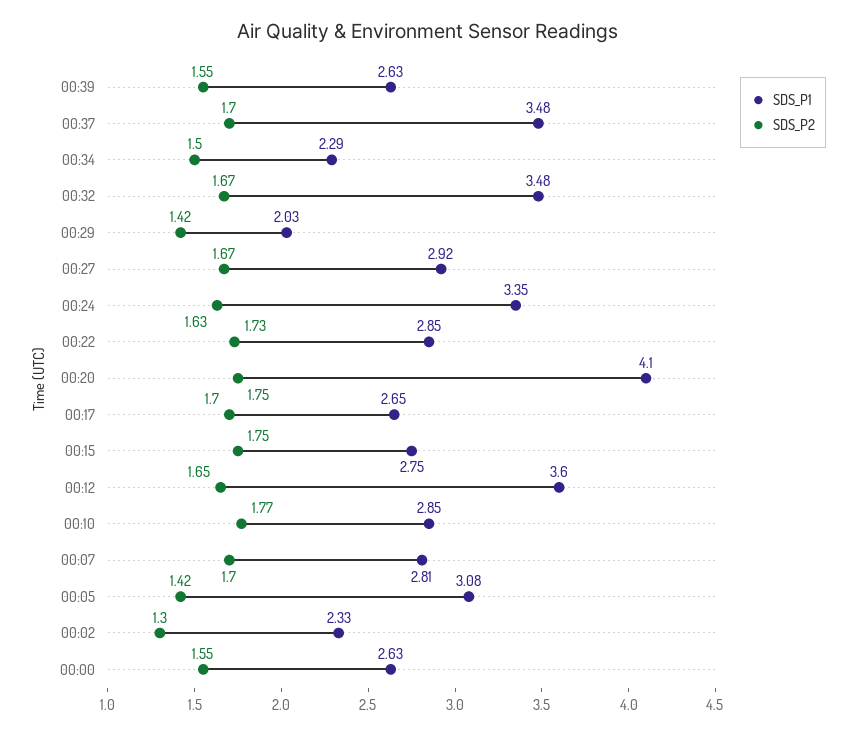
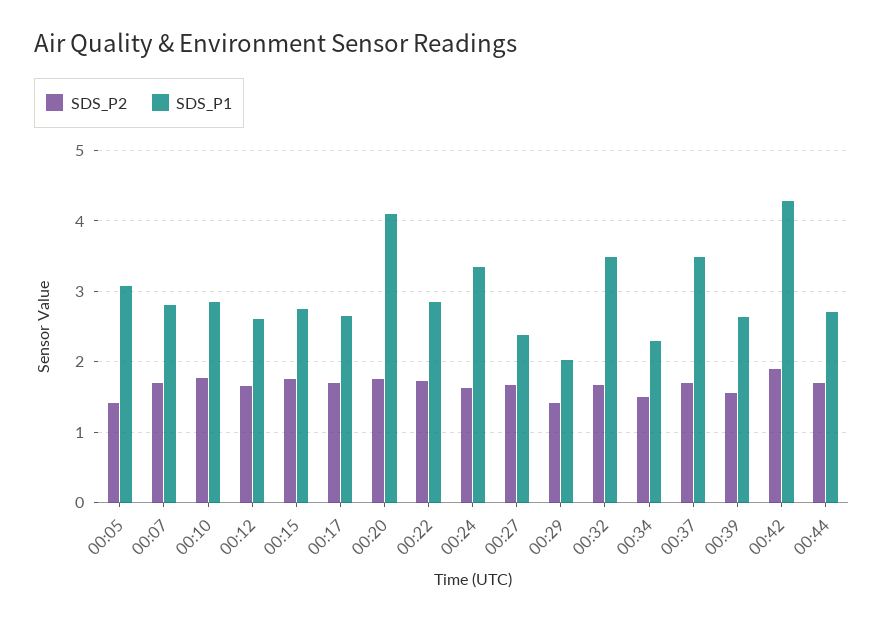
SDS_P1, 00:27: 2.92 -> 2.4
SDS_P1, 00:12: 3.6 -> 2.6
SDS_P1, 00:02: 2.33 -> none
SDS_P2, 00:02: 1.3 -> none
SDS_P1, 00:00: 2.63 -> none
SDS_P2, 00:00: 1.55 -> none
SDS_P2, 00:42: none -> 1.9
SDS_P1, 00:42: none -> 4.3
SDS_P2, 00:44: none -> 1.7
SDS_P1, 00:44: none -> 2.7

